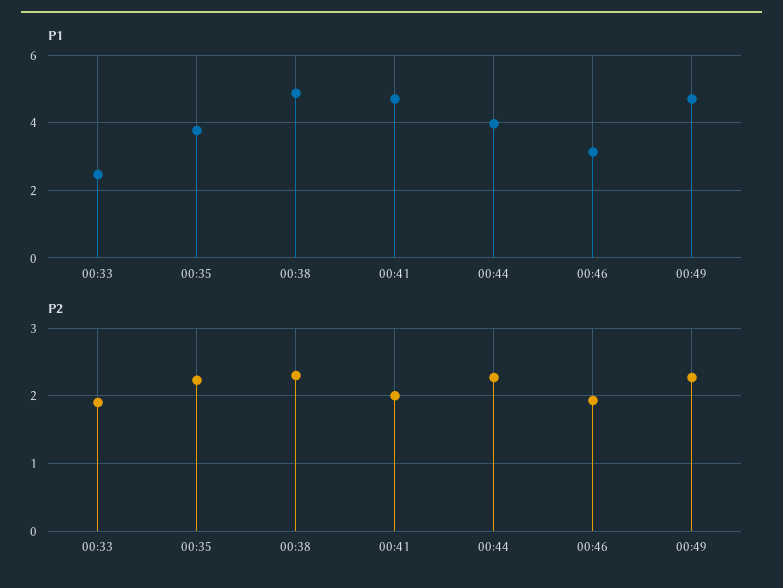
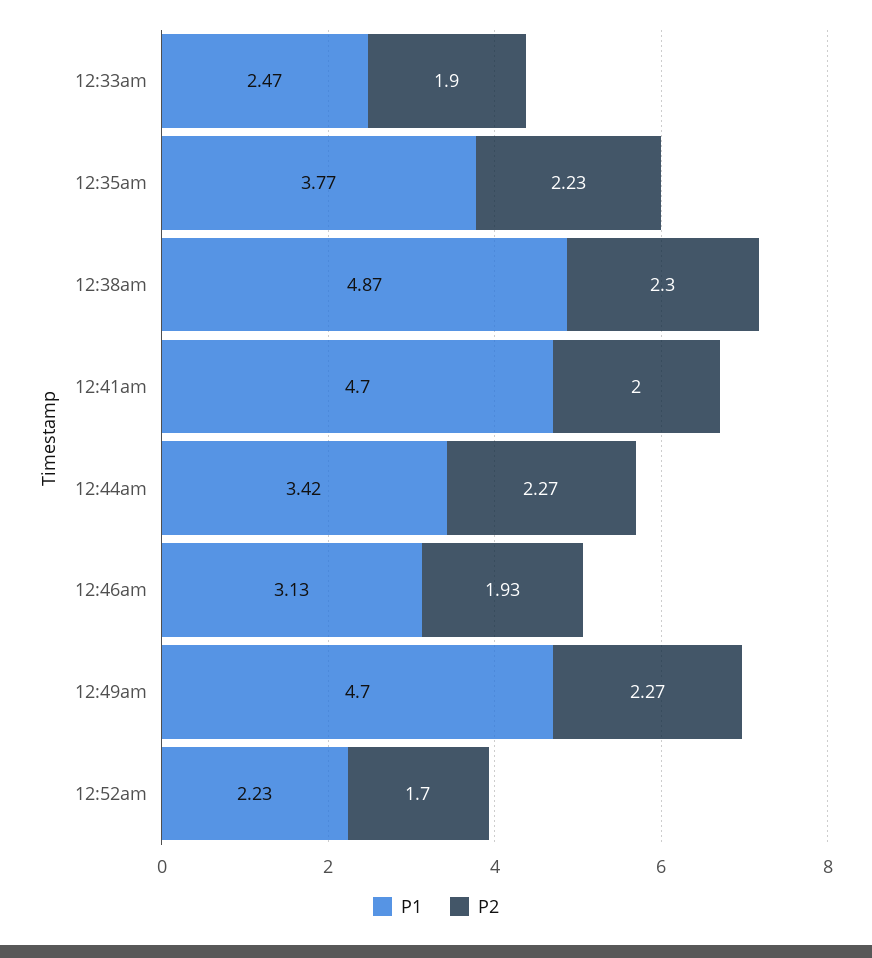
P1, 00:44: 4 -> 3.42
P1, 12:52am: none -> 2.23
P2, 12:52am: none -> 1.7

